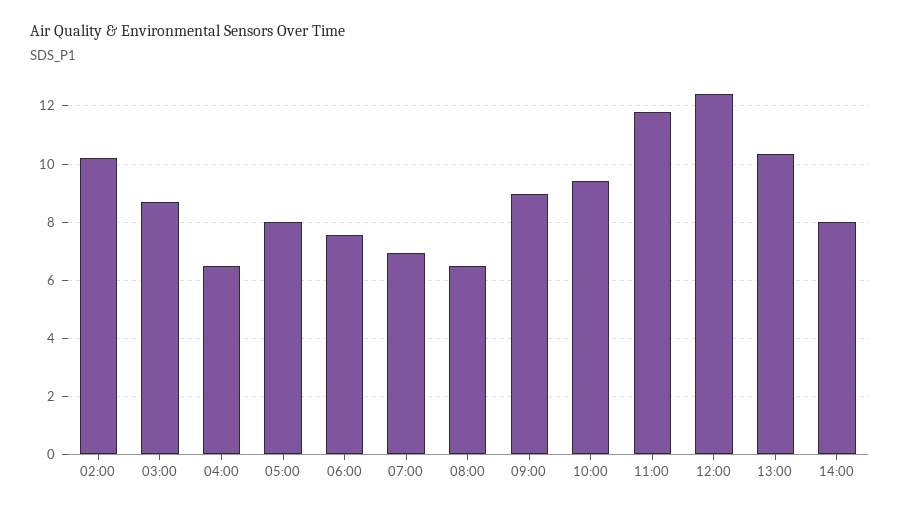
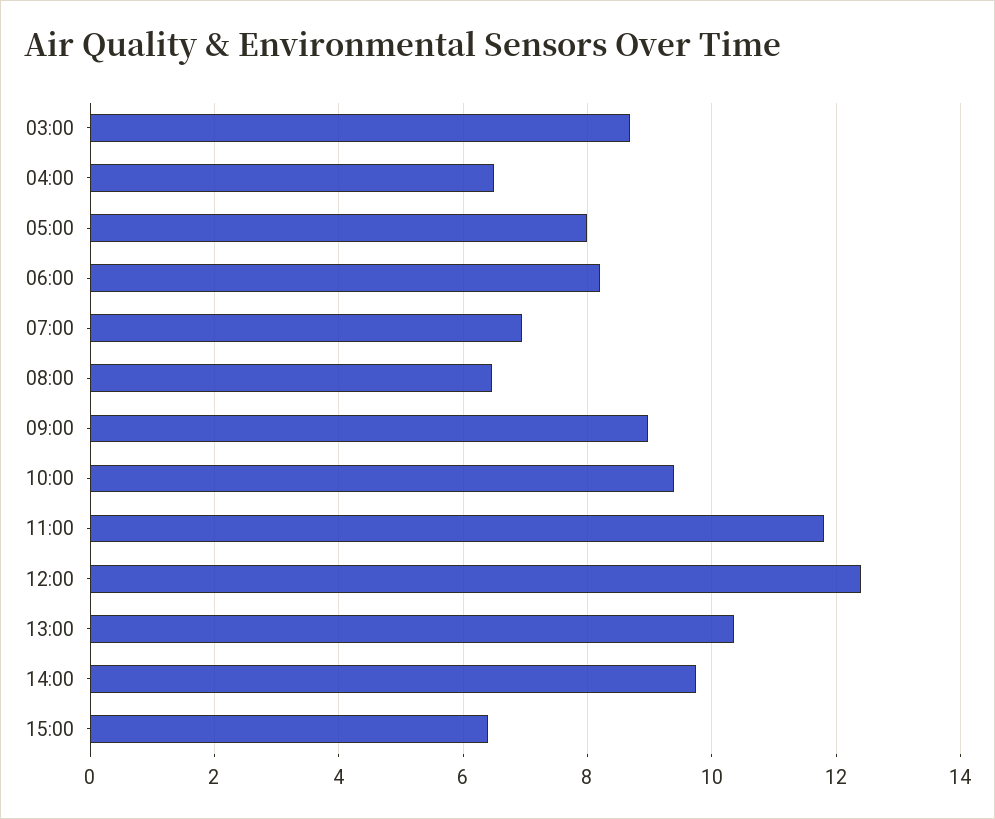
02:00: 10.25 -> none
06:00: 7.5 -> 8.2
14:00: 8 -> 9.8
15:00: none -> 6.4

